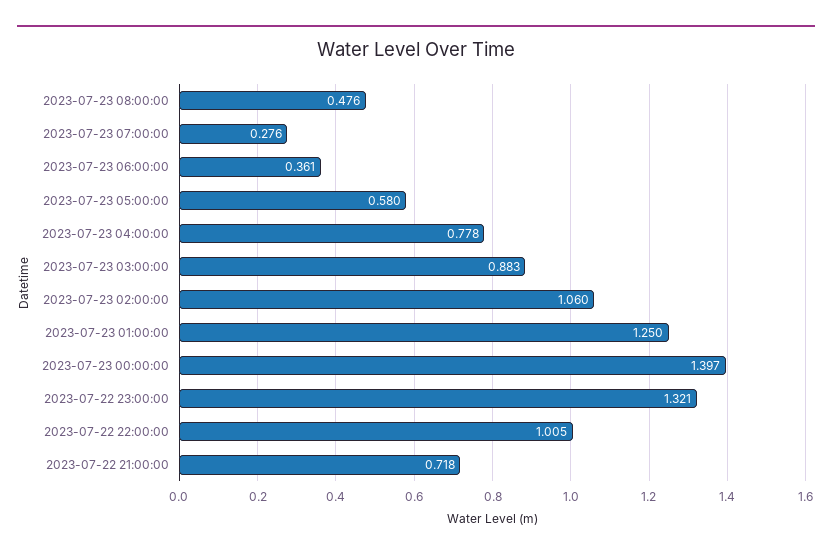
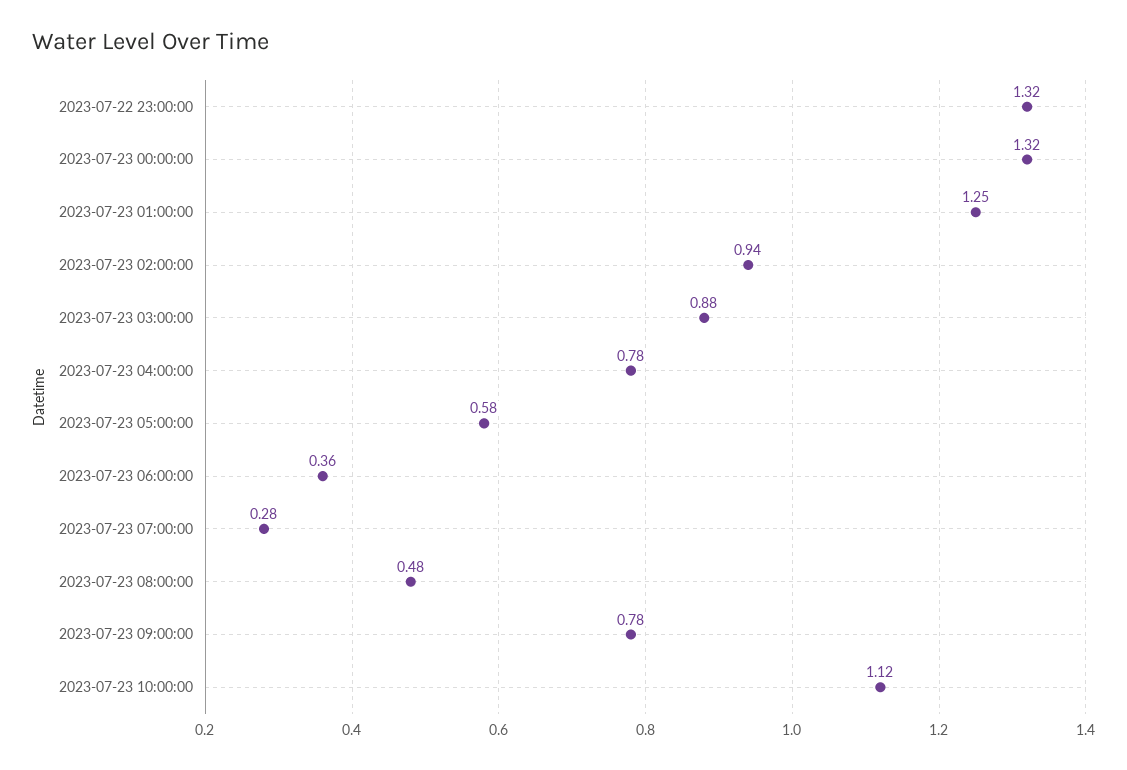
2023-07-23 02:00:00: 1.06 -> 0.94
2023-07-23 00:00:00: 1.397 -> 1.32
2023-07-22 22:00:00: 1.005 -> none
2023-07-22 21:00:00: 0.718 -> none
2023-07-23 09:00:00: none -> 0.78
2023-07-23 10:00:00: none -> 1.12

